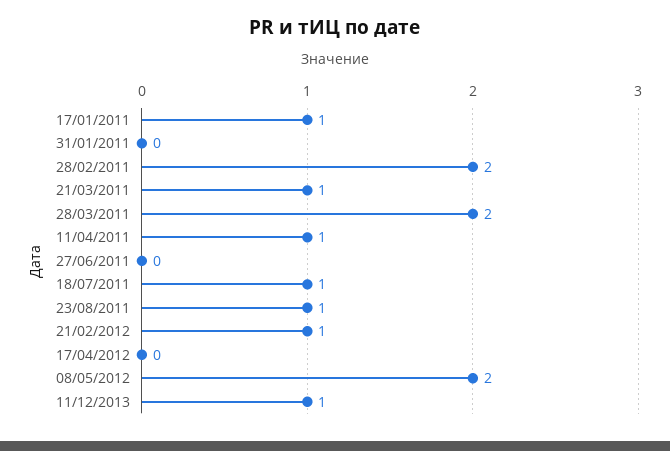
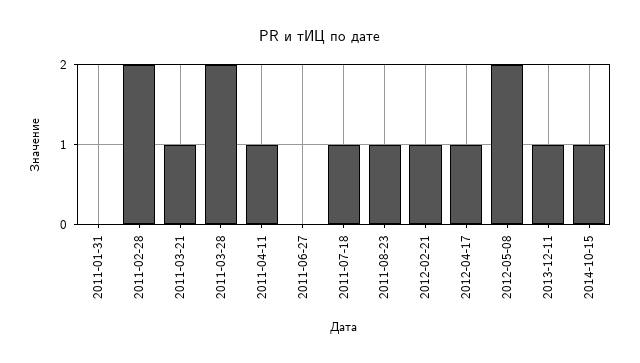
17/01/2011: 1 -> none
17/04/2012: 0 -> 1
2014-10-15: none -> 1

